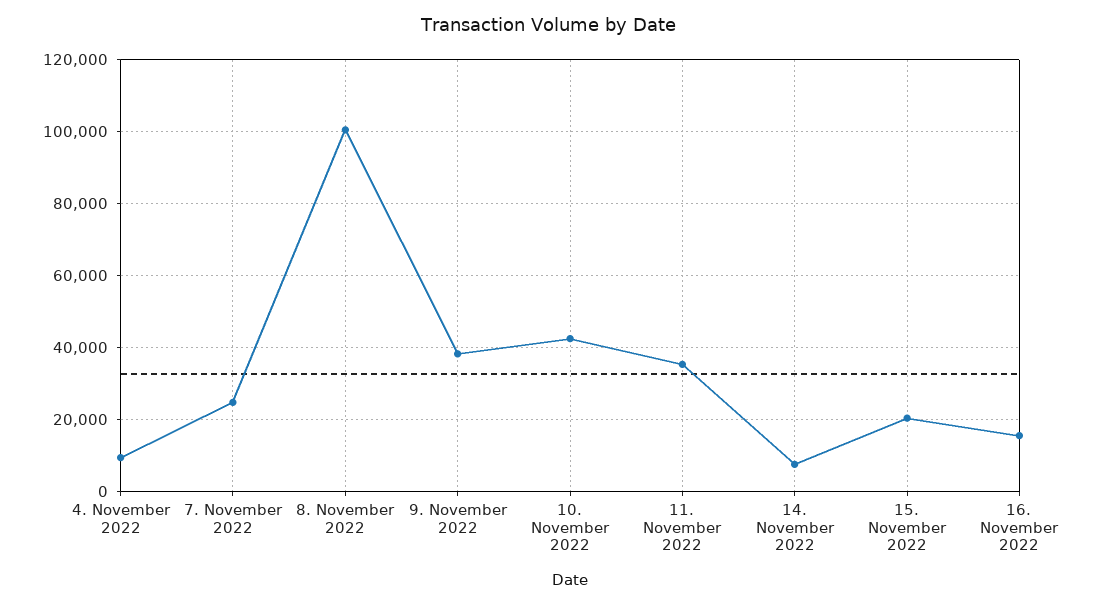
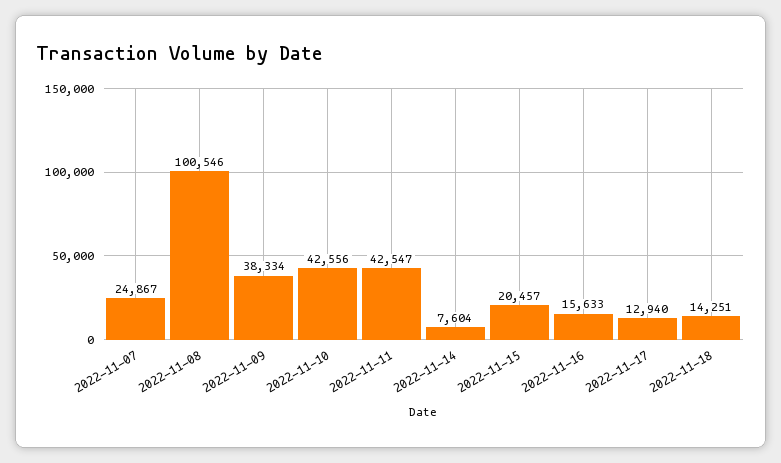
4. November 2022: 10000 -> none
11. November 2022: 36000 -> 42547
2022-11-17: none -> 12940
2022-11-18: none -> 14251

